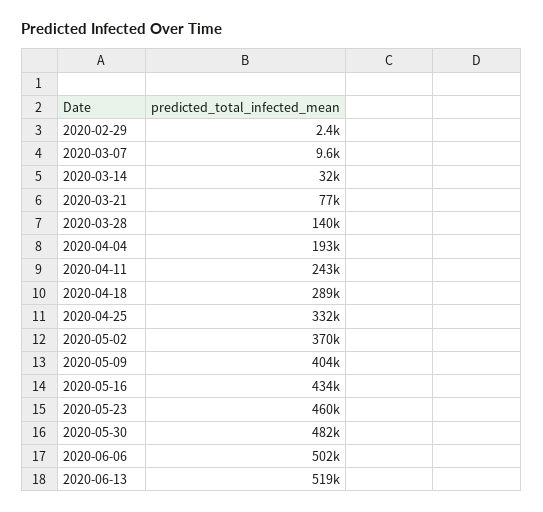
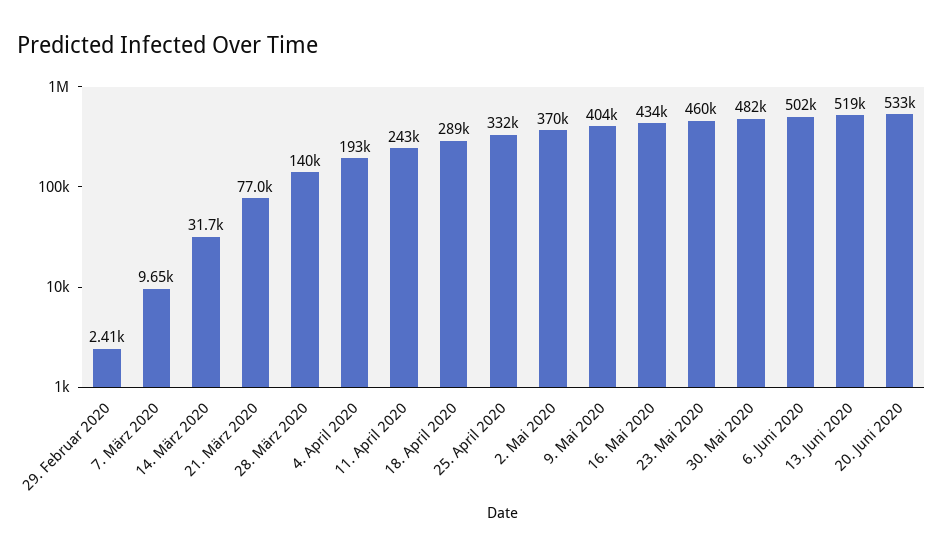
20. Juni 2020: none -> 533000

